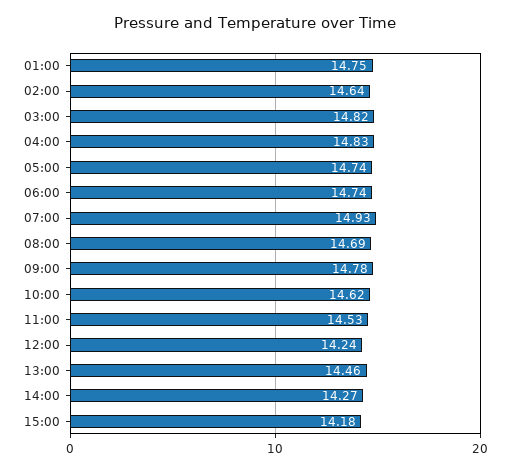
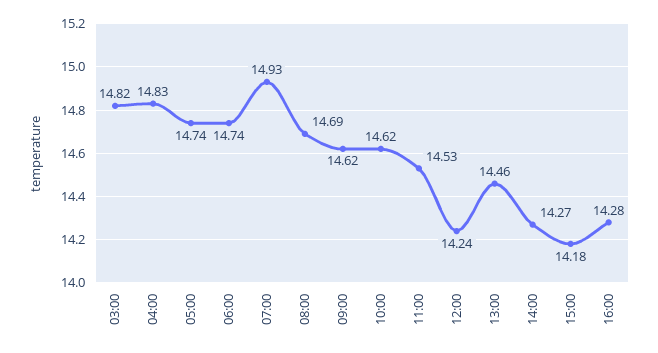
01:00: 14.75 -> none
02:00: 14.64 -> none
09:00: 14.78 -> 14.62
16:00: none -> 14.28

